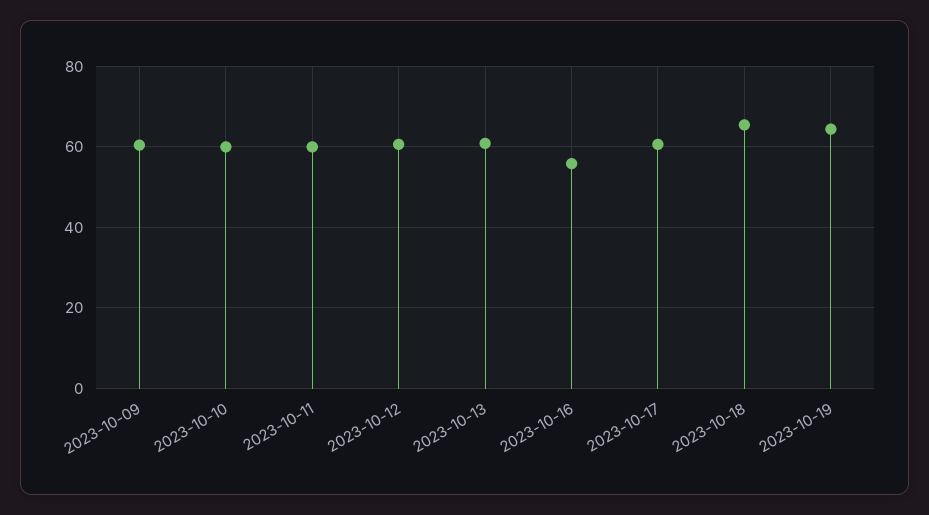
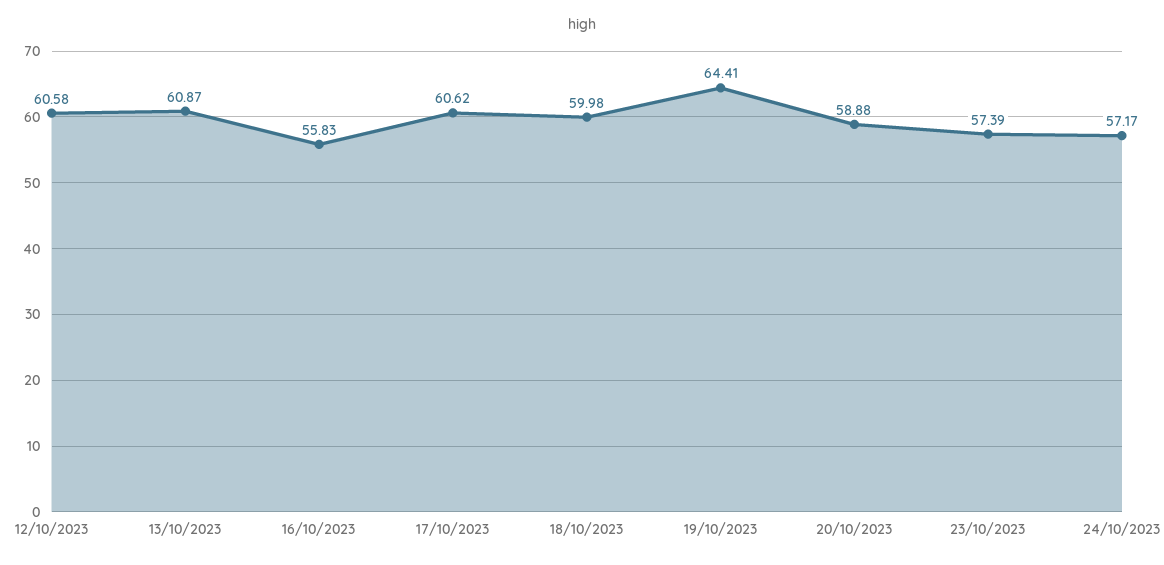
2023-10-09: 60 -> none
2023-10-10: 60 -> none
2023-10-11: 60 -> none
2023-10-18: 66 -> 59.98
20/10/2023: none -> 58.88
23/10/2023: none -> 57.39
24/10/2023: none -> 57.17

